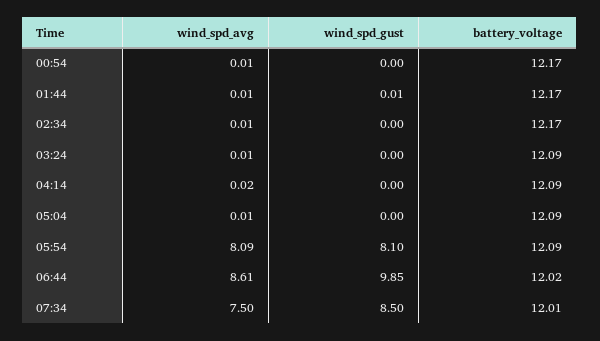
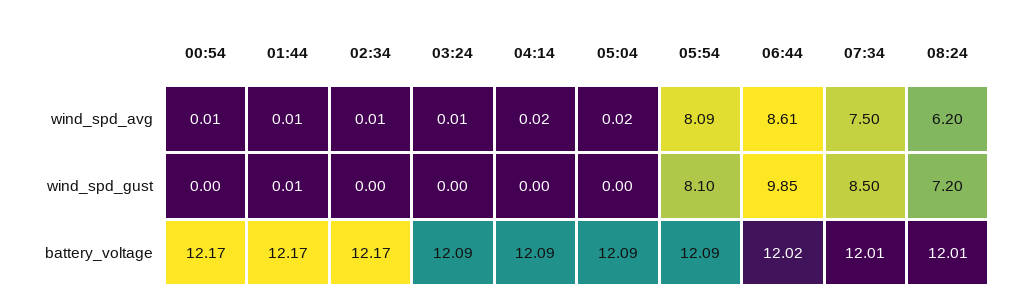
wind_spd_avg, 05:04: 0.01 -> 0.02
wind_spd_avg, 08:24: none -> 6.2
wind_spd_gust, 08:24: none -> 7.2
battery_voltage, 08:24: none -> 12.01

